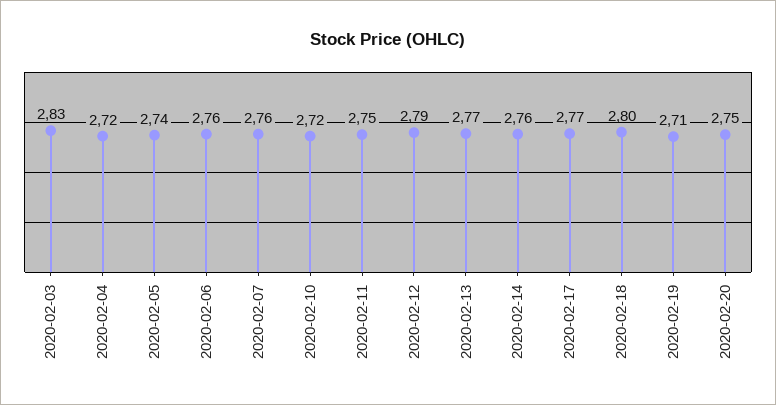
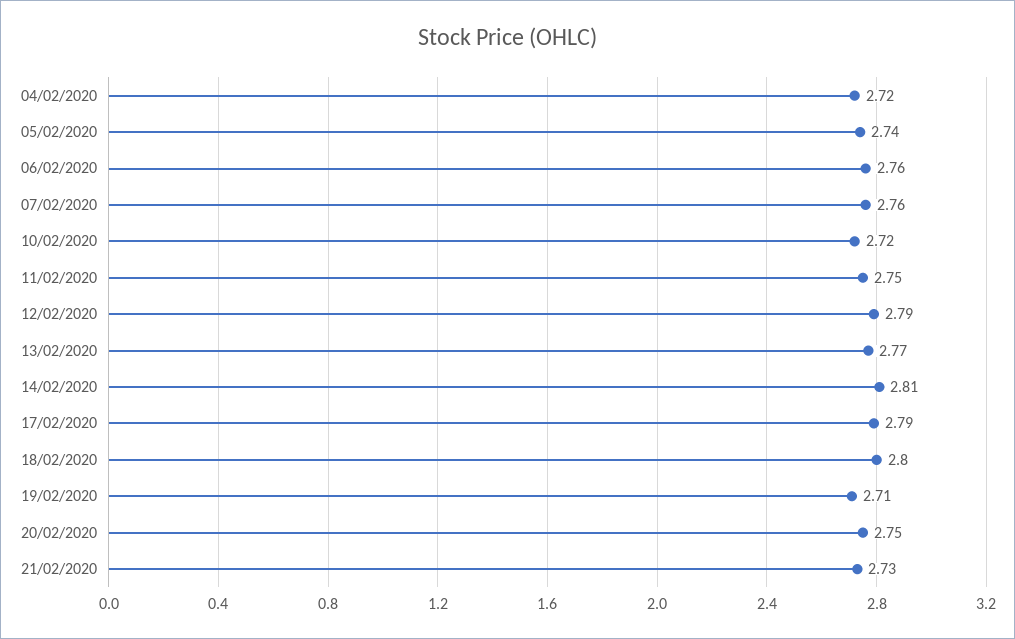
2020-02-03: 2.83 -> none
2020-02-14: 2.76 -> 2.81
2020-02-17: 2.77 -> 2.79
21/02/2020: none -> 2.73

